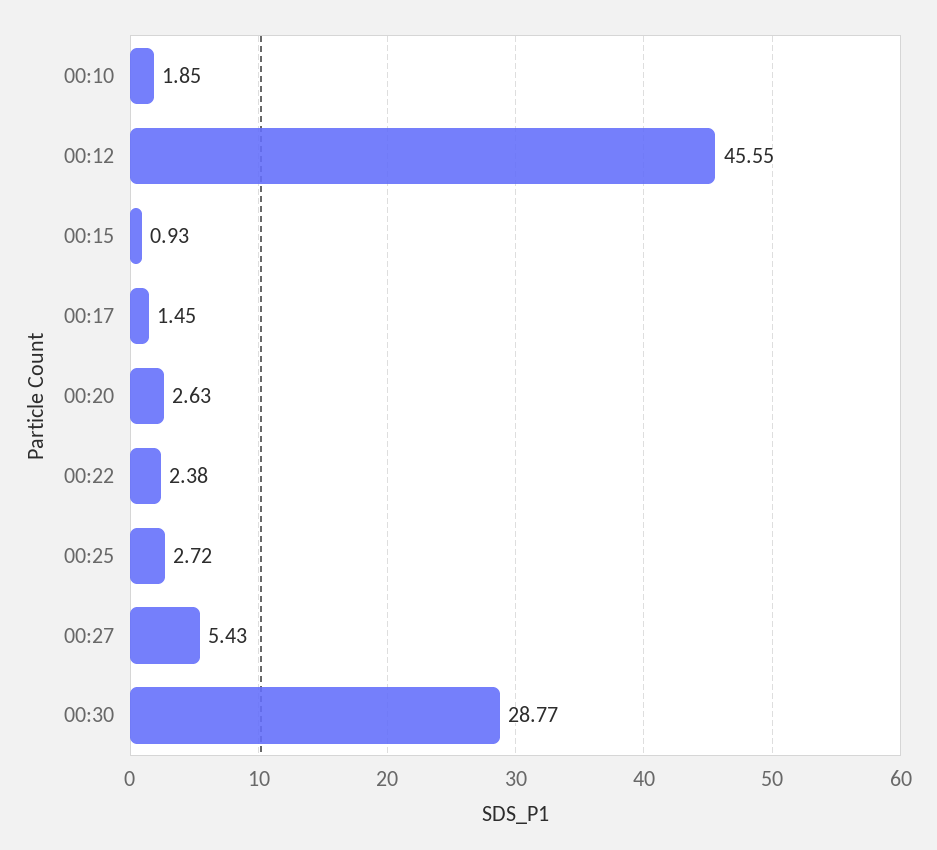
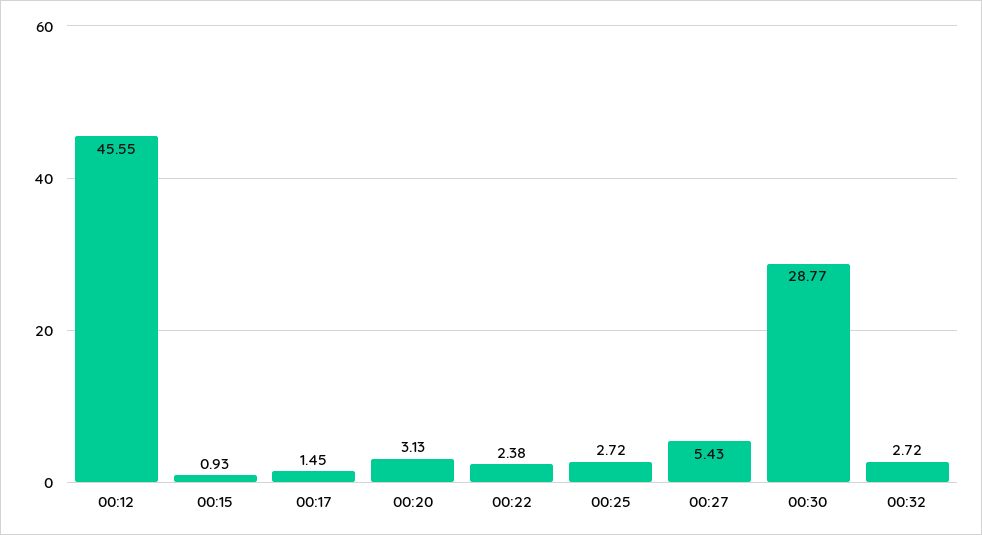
00:10: 1.85 -> none
00:20: 2.63 -> 3.13
00:32: none -> 2.72

